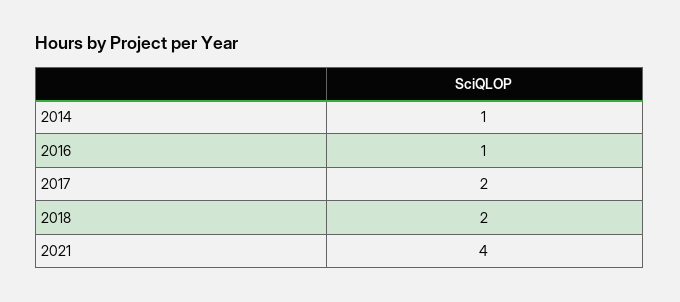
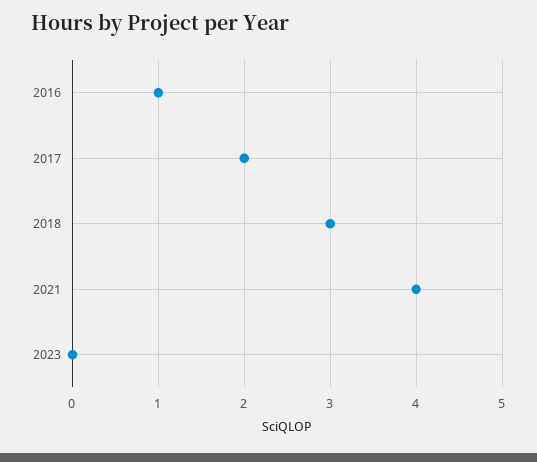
2014: 1 -> none
2018: 2 -> 3
2023: none -> 0

